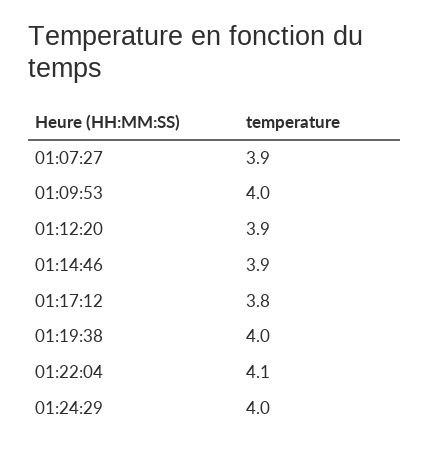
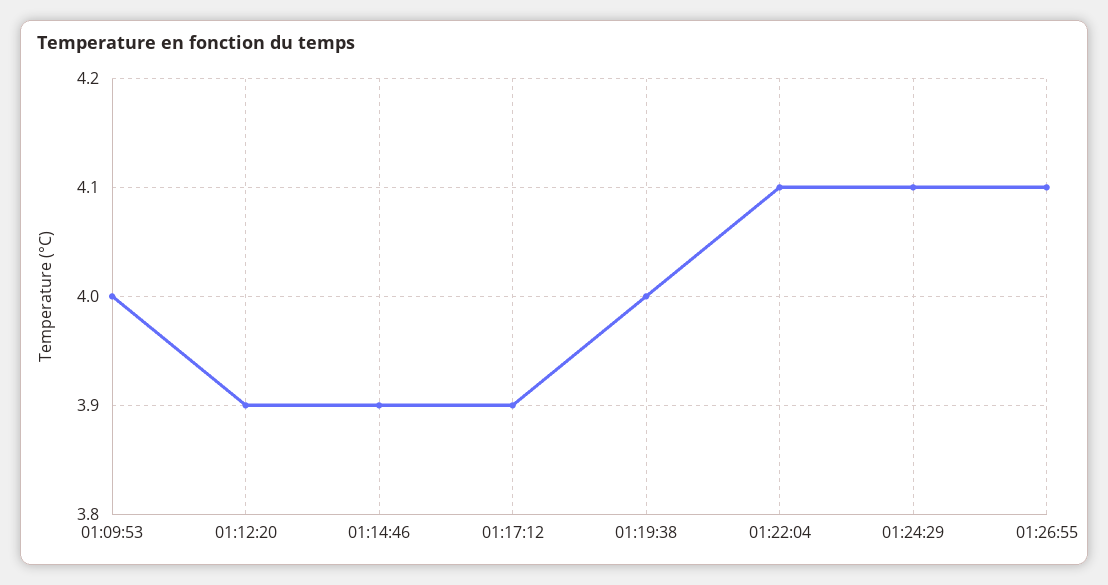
01:07:27: 3.9 -> none
01:17:12: 3.8 -> 3.9
01:24:29: 4 -> 4.1
01:26:55: none -> 4.1

